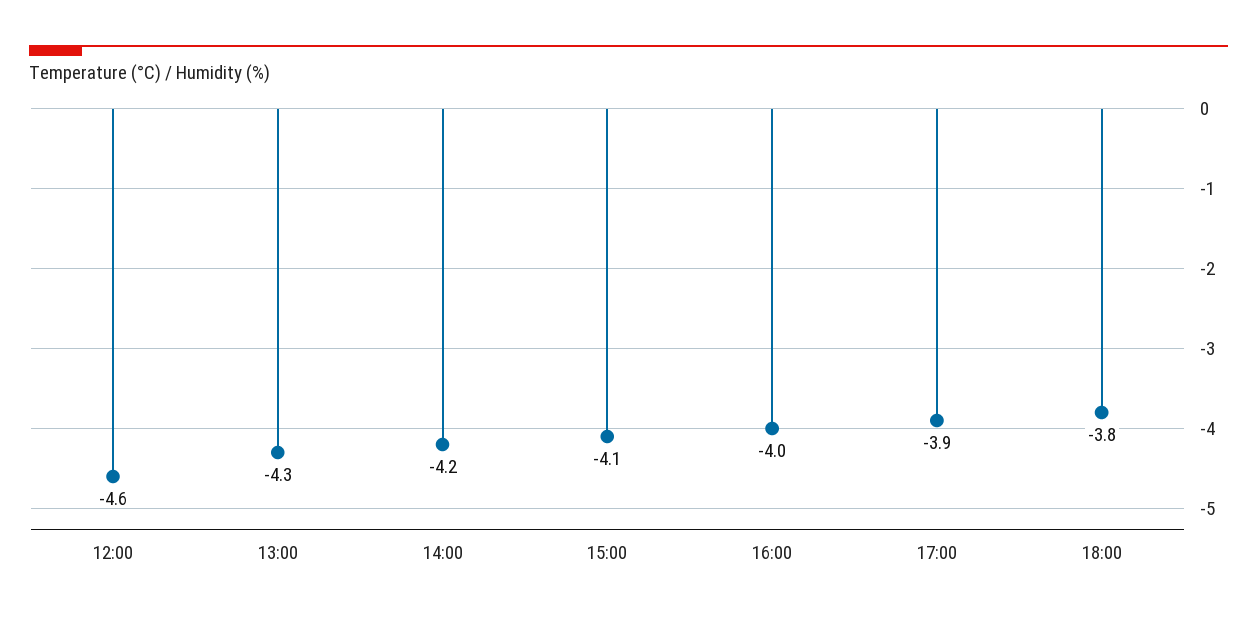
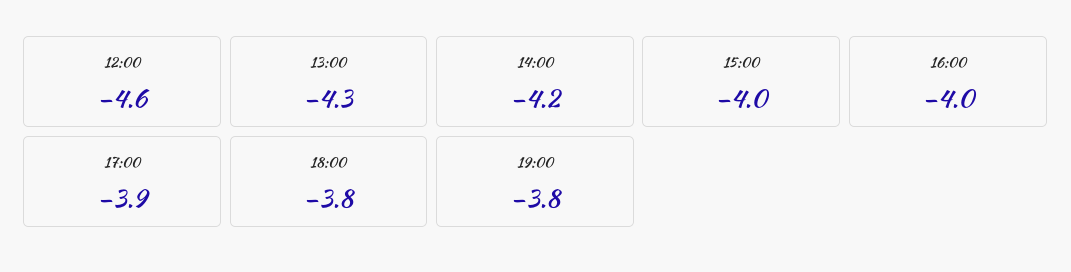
15:00: -4.1 -> -4
19:00: none -> -3.8

